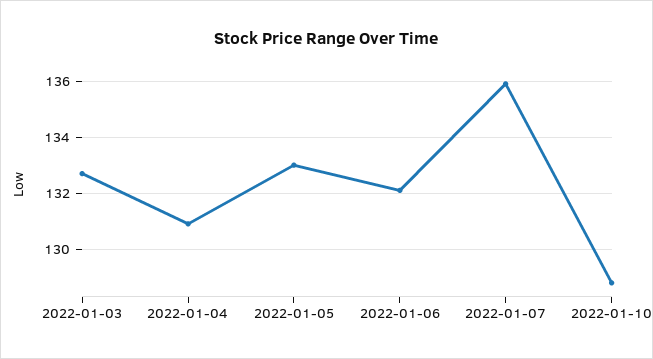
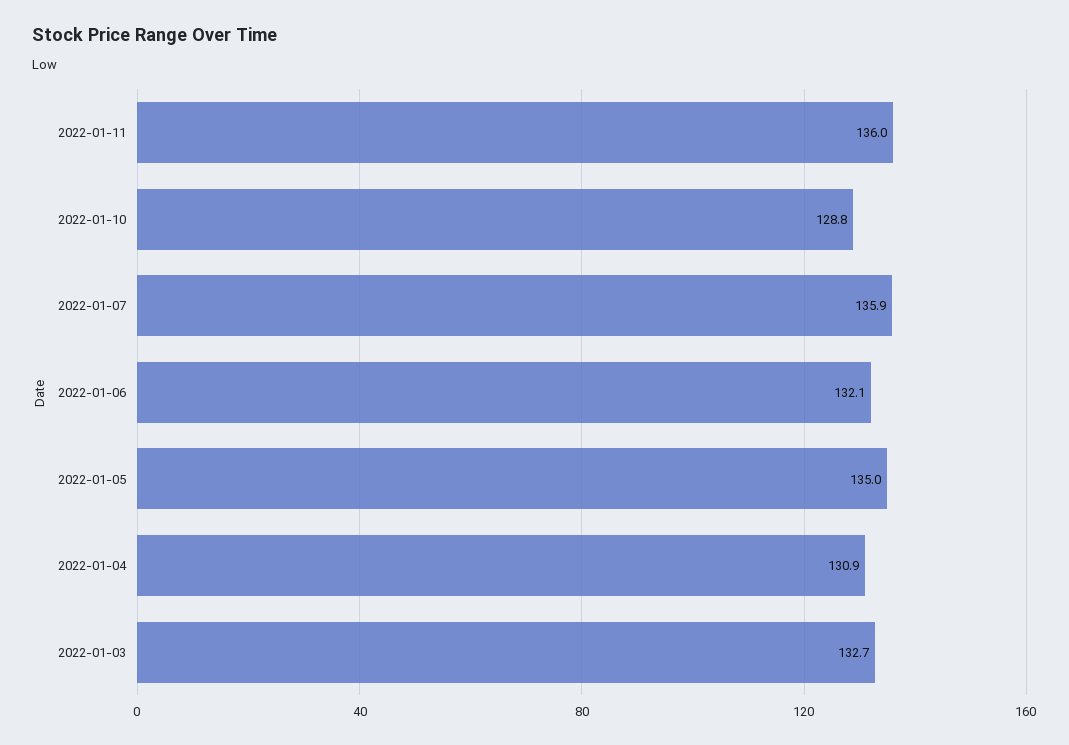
2022-01-05: 133 -> 135
2022-01-11: none -> 136

